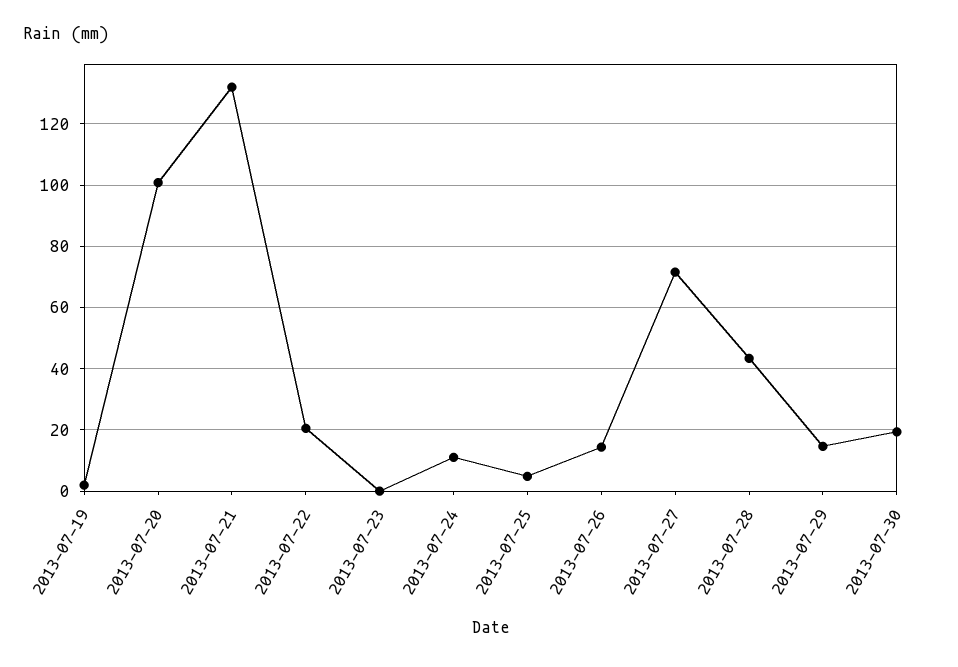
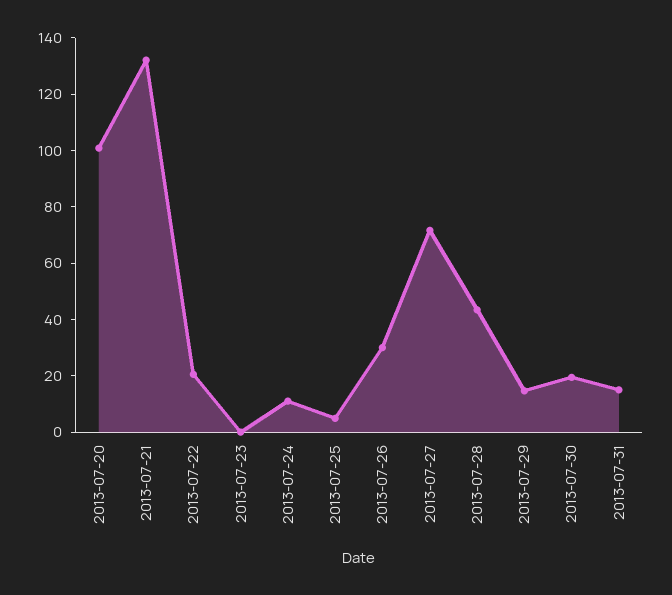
2013-07-19: 2 -> none
2013-07-26: 14 -> 30
2013-07-31: none -> 15

